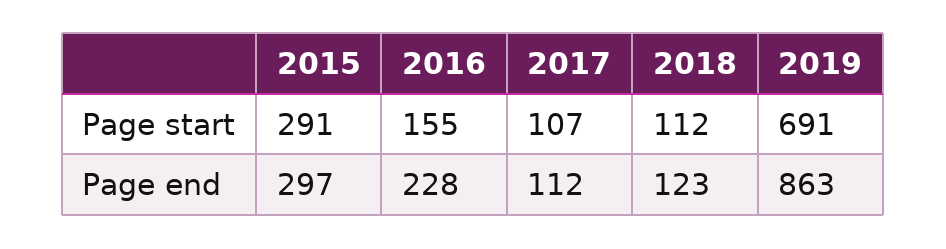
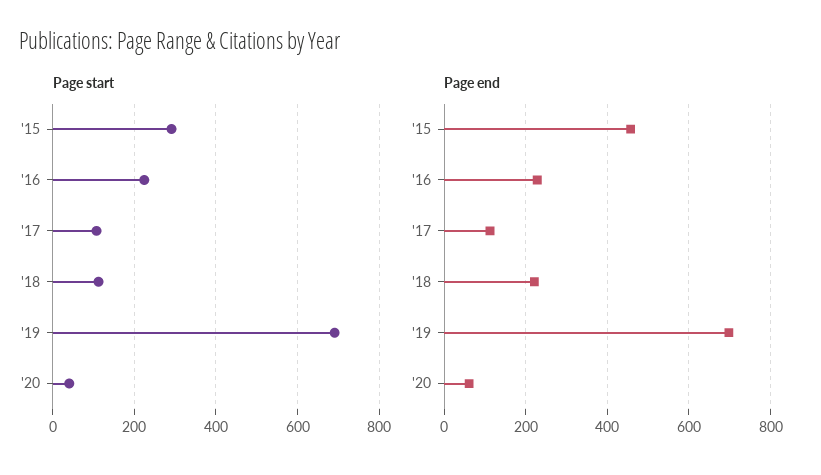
Page start, 2016: 155 -> 220
Page end, 2015: 297 -> 460
Page end, 2018: 123 -> 220
Page end, 2019: 863 -> 700
Page start, '20: none -> 40
Page end, '20: none -> 60

